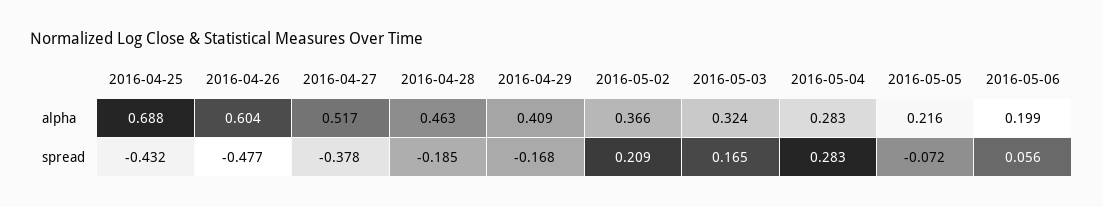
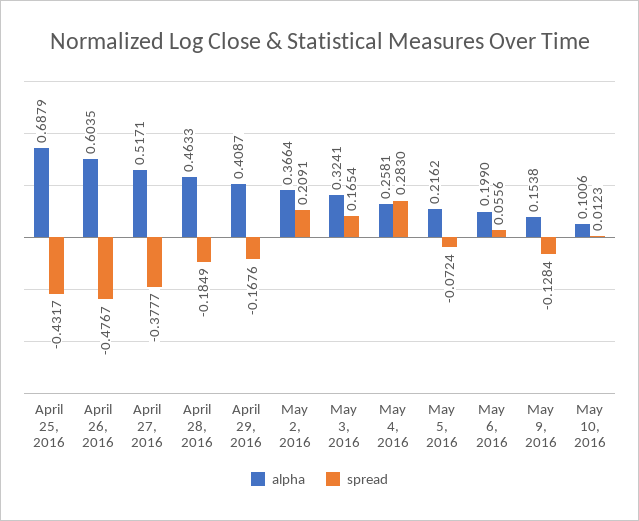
alpha, 2016-05-04: 0.283 -> 0.2581
alpha, May 9, 2016: none -> 0.1538
spread, May 9, 2016: none -> -0.1284
alpha, May 10, 2016: none -> 0.1006
spread, May 10, 2016: none -> 0.0123

